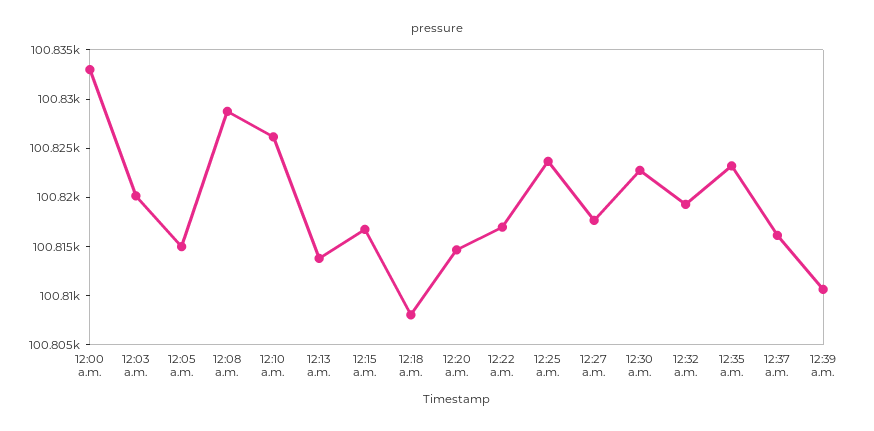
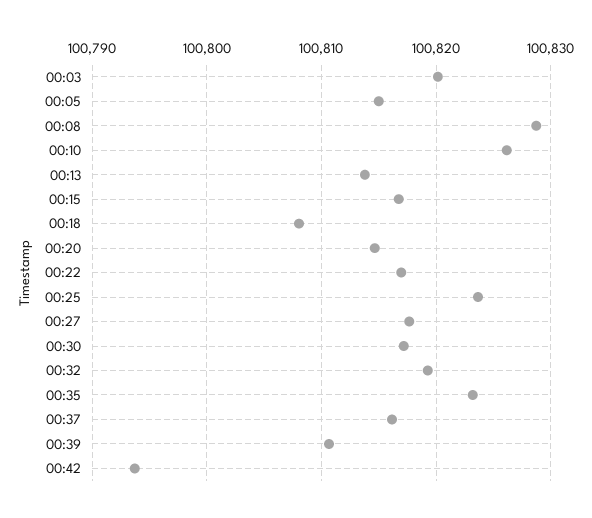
12:00 a.m.: 100833 -> none
12:30 a.m.: 100823 -> 100817
00:42: none -> 100794

